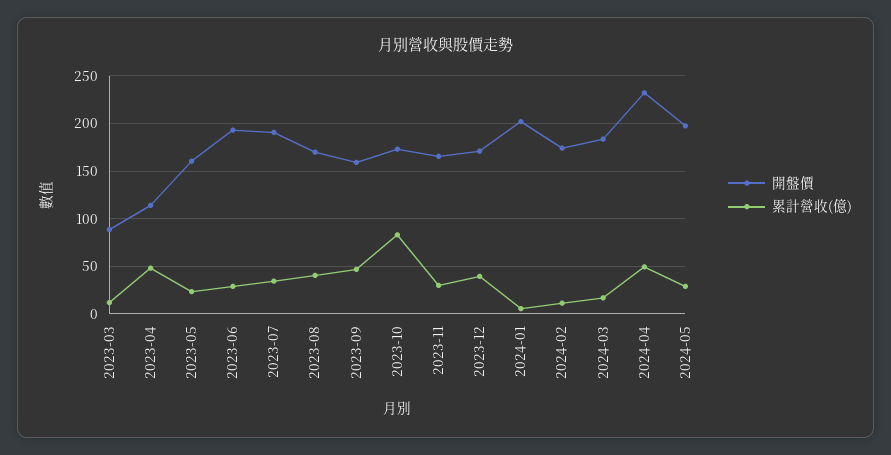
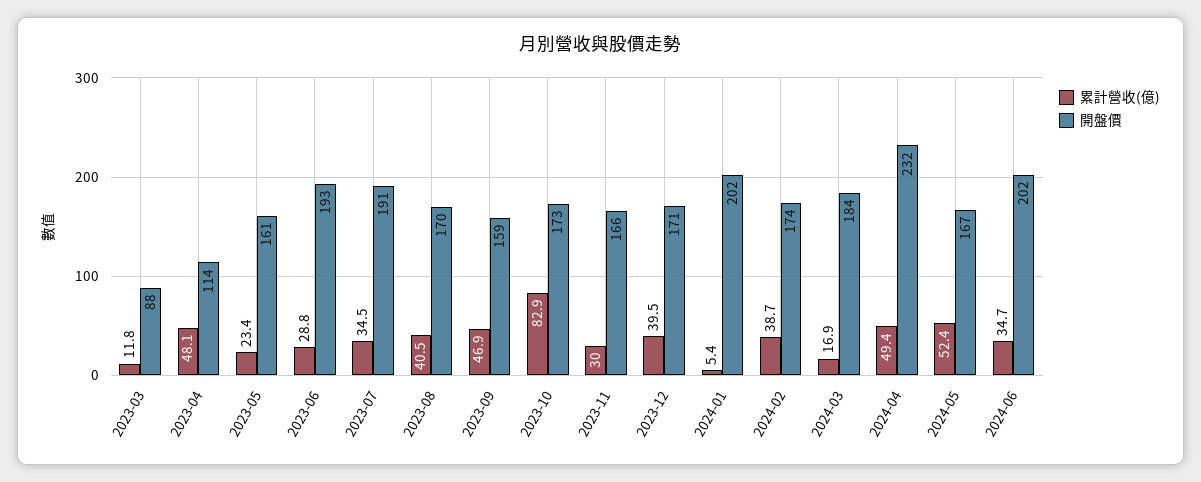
累計營收(億), 2024-02: 10 -> 38.7
開盤價, 2024-05: 200 -> 167
累計營收(億), 2024-05: 30 -> 52.4
累計營收(億), 2024-06: none -> 34.7
開盤價, 2024-06: none -> 202

